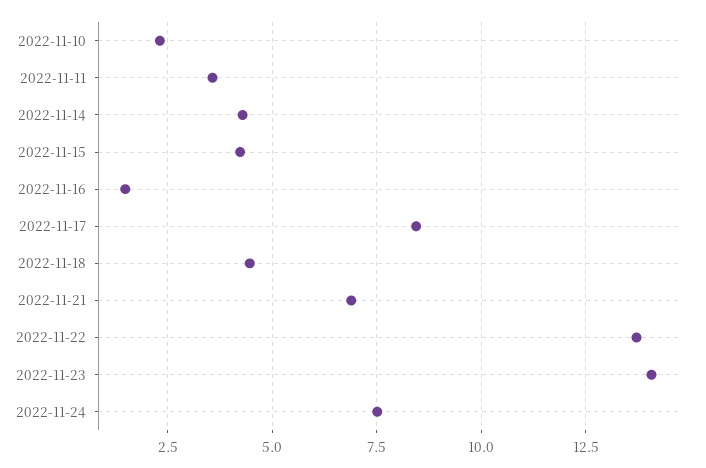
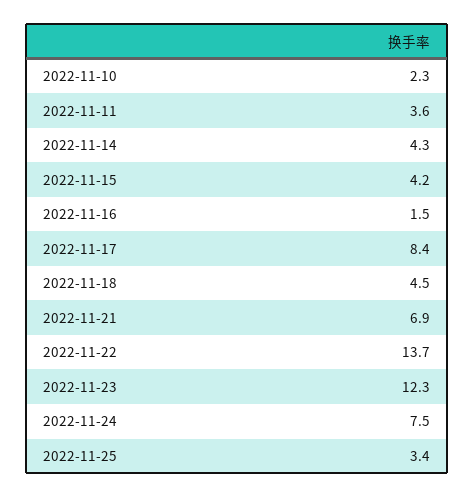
2022-11-23: 14 -> 12.3
2022-11-25: none -> 3.4

